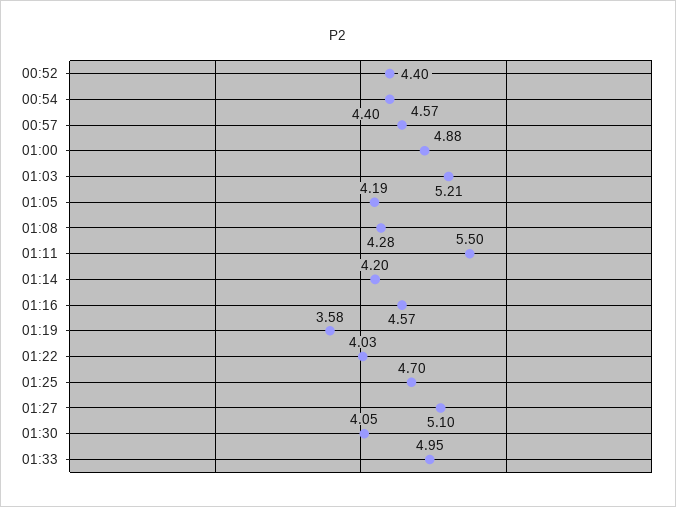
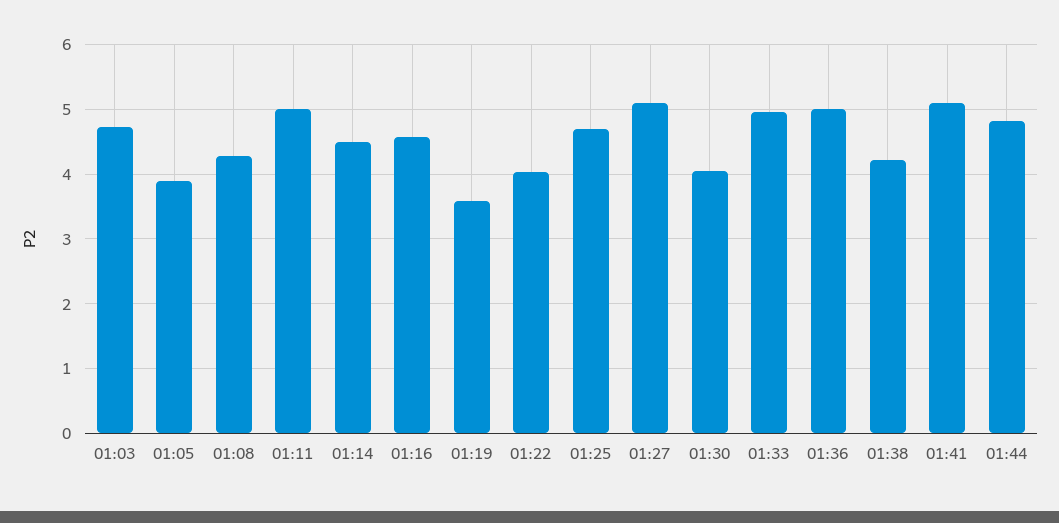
00:52: 4.4 -> none
00:54: 4.4 -> none
00:57: 4.57 -> none
01:00: 4.88 -> none
01:03: 5.21 -> 4.7
01:05: 4.19 -> 3.9
01:11: 5.5 -> 5
01:14: 4.2 -> 4.5
01:36: none -> 5
01:38: none -> 4.2
01:41: none -> 5.1
01:44: none -> 4.8

